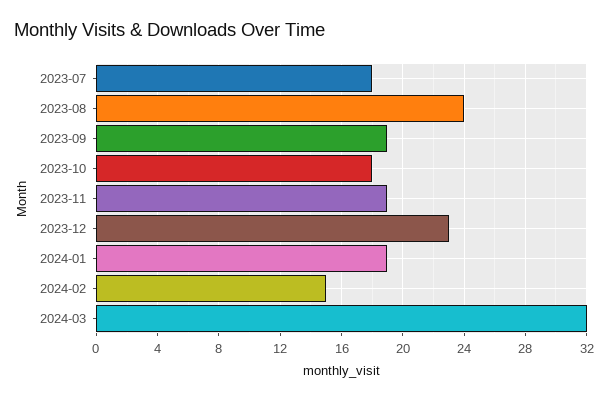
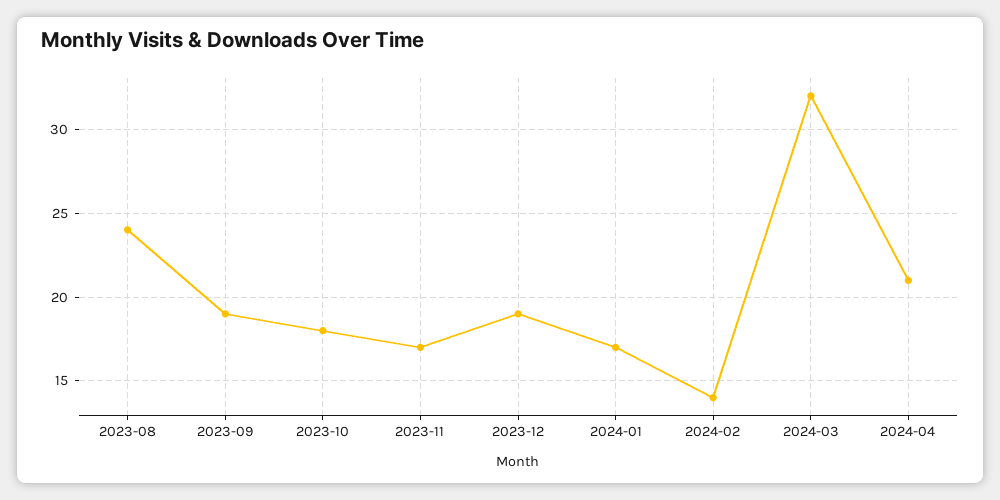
2023-07: 18 -> none
2023-11: 19 -> 17
2023-12: 23 -> 19
2024-01: 19 -> 17
2024-02: 15 -> 14
2024-04: none -> 21

